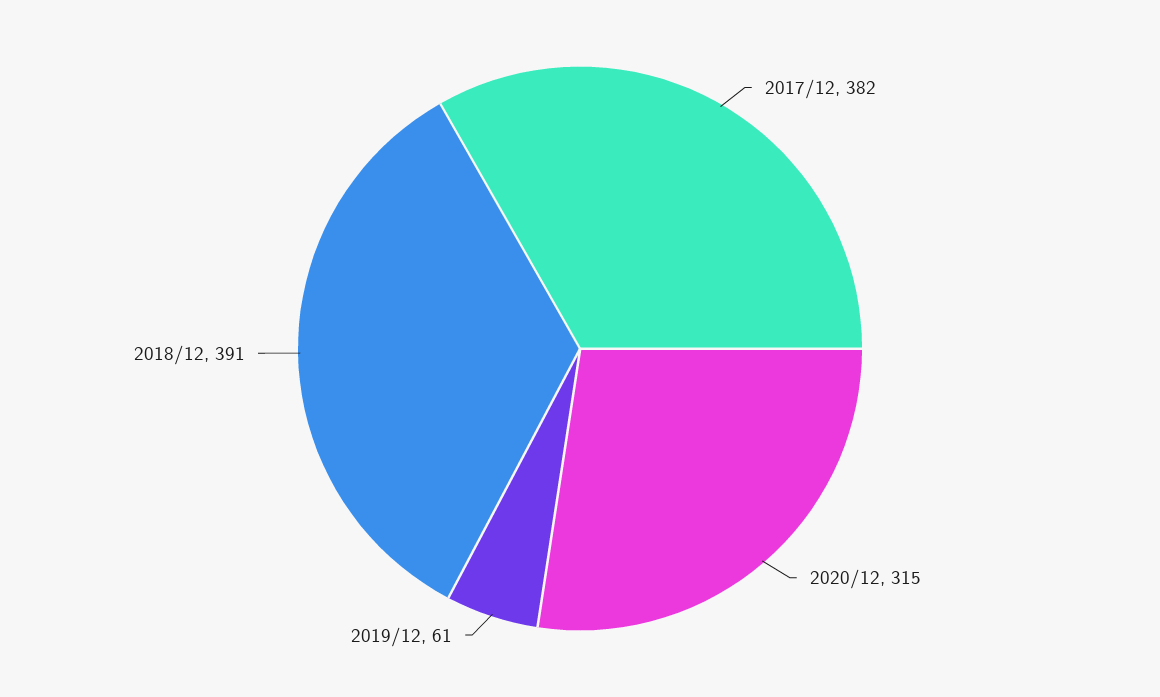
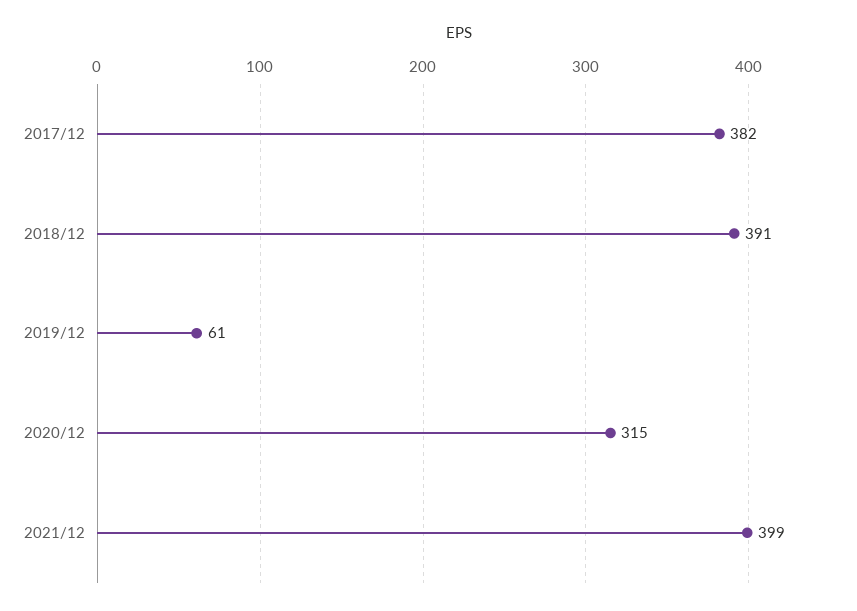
2021/12: none -> 399

